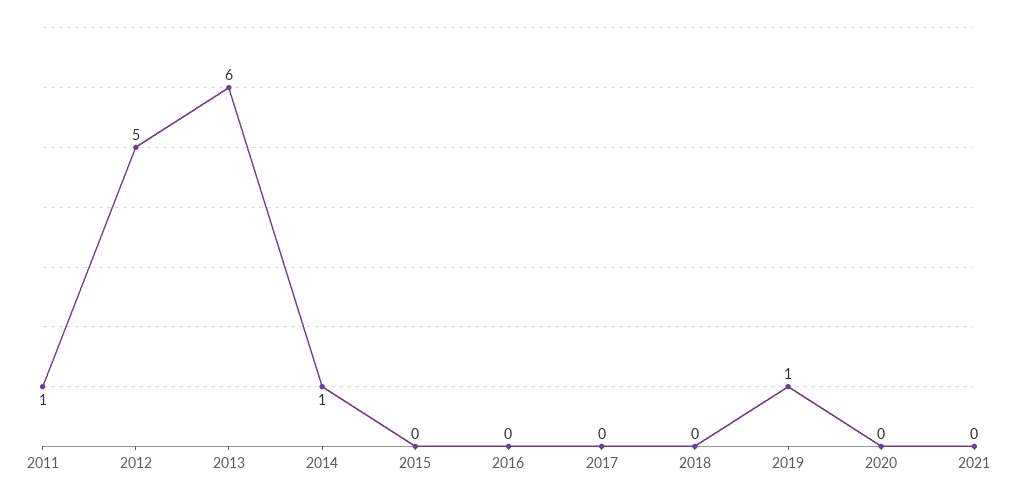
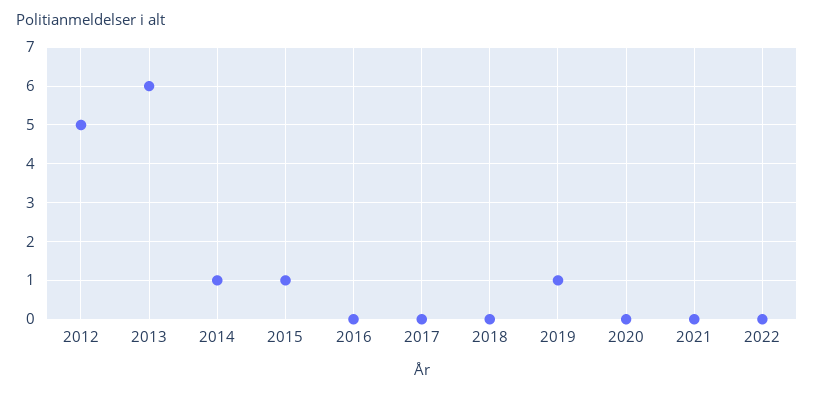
2011: 1 -> none
2015: 0 -> 1
2022: none -> 0

